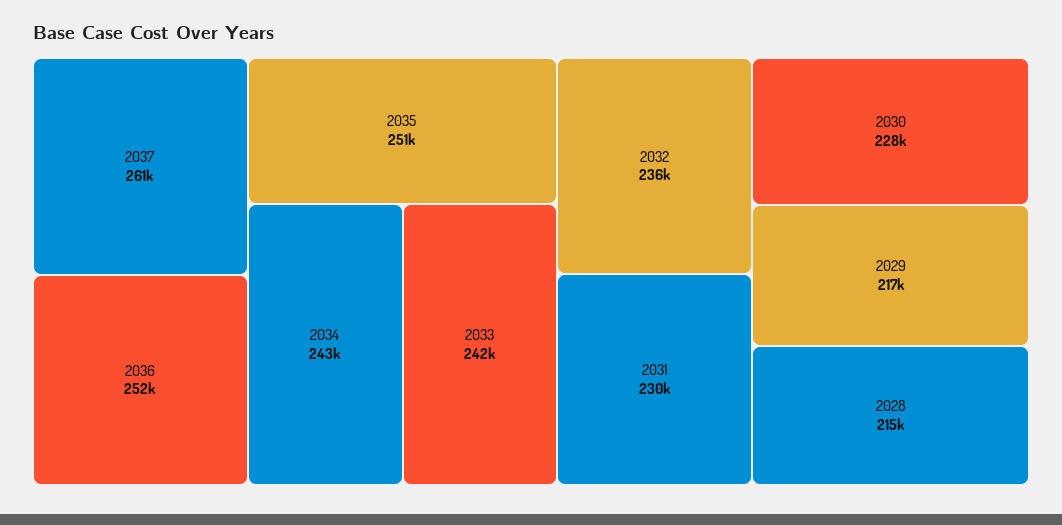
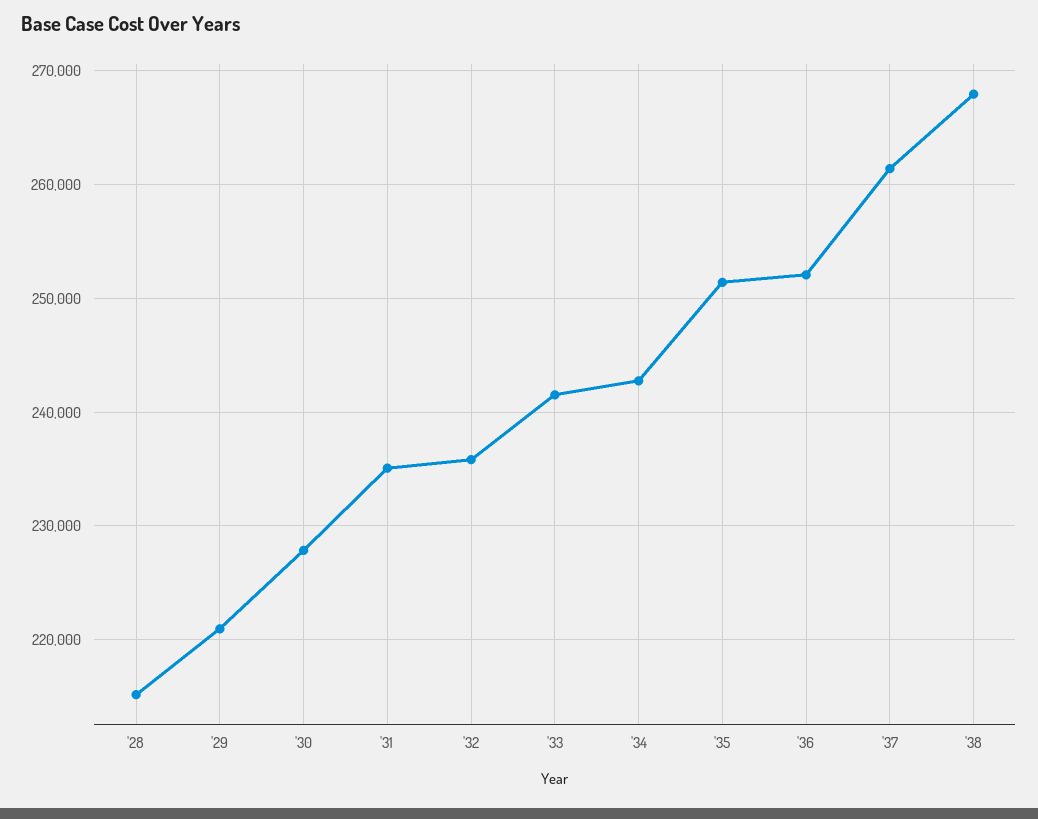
2031: 230000 -> 235000
2029: 217000 -> 221000
'38: none -> 268000

